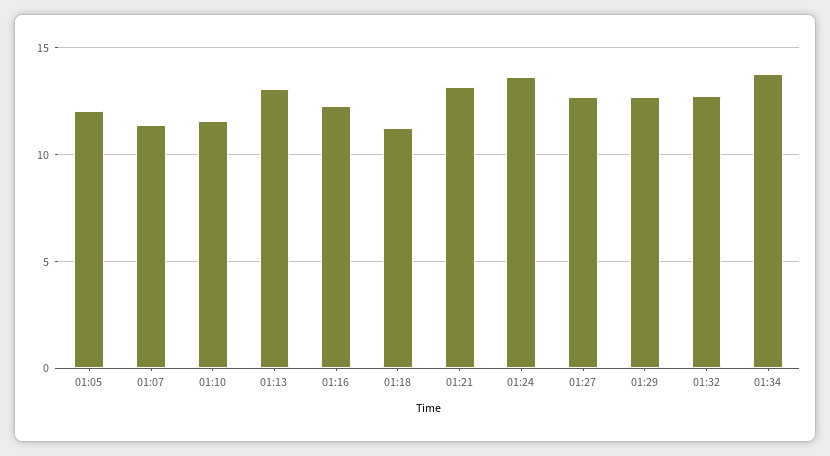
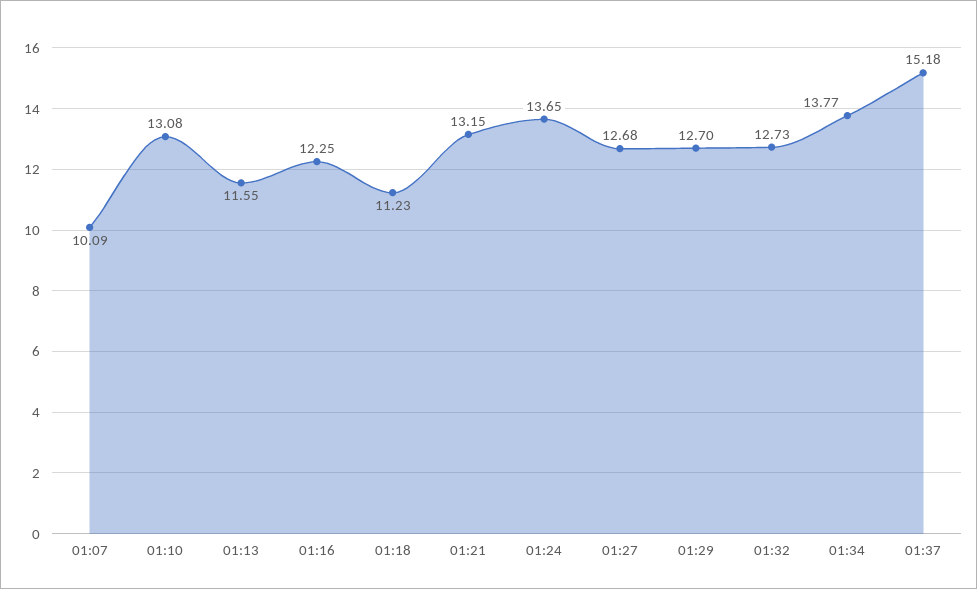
01:05: 12 -> none
01:07: 11.5 -> 10.09
01:10: 11.5 -> 13.08
01:13: 13 -> 11.55
01:37: none -> 15.18

